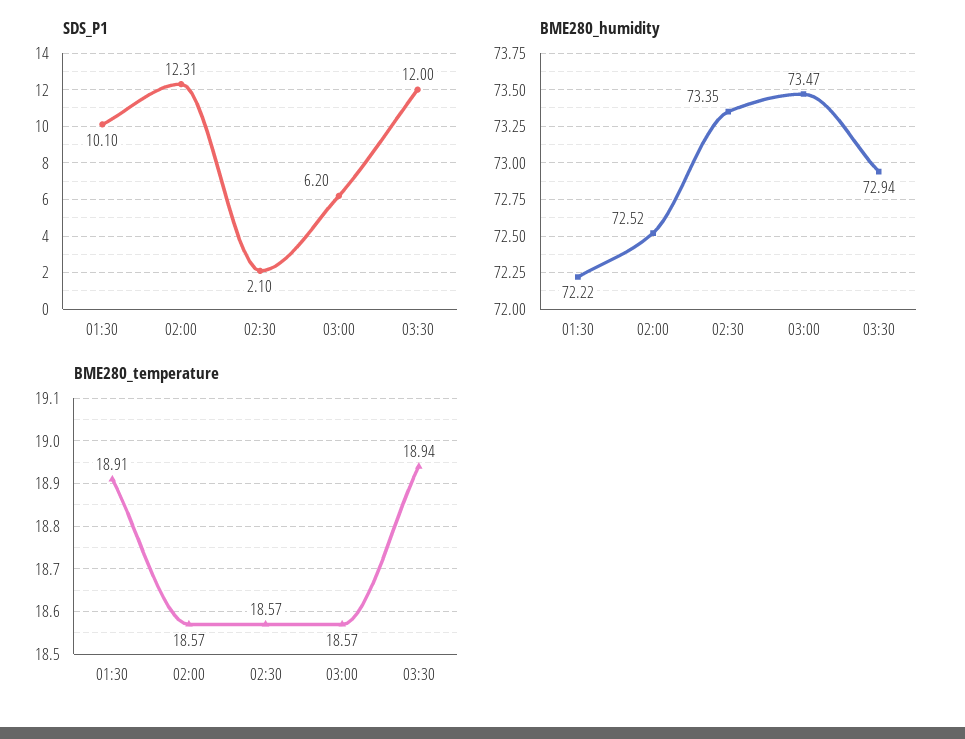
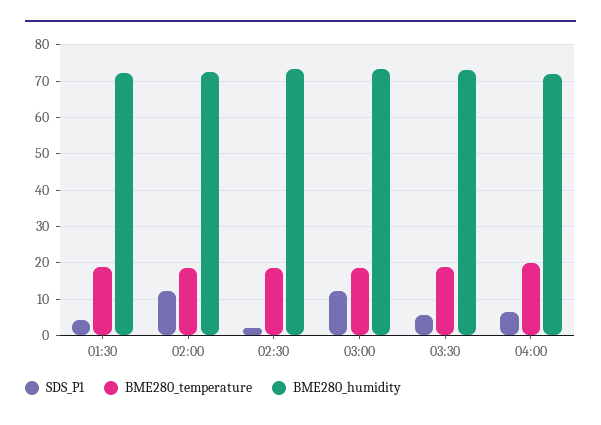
SDS_P1, 01:30: 10.1 -> 4
SDS_P1, 03:00: 6.2 -> 12
SDS_P1, 03:30: 12 -> 6
SDS_P1, 04:00: none -> 6
BME280_temperature, 04:00: none -> 20
BME280_humidity, 04:00: none -> 72

